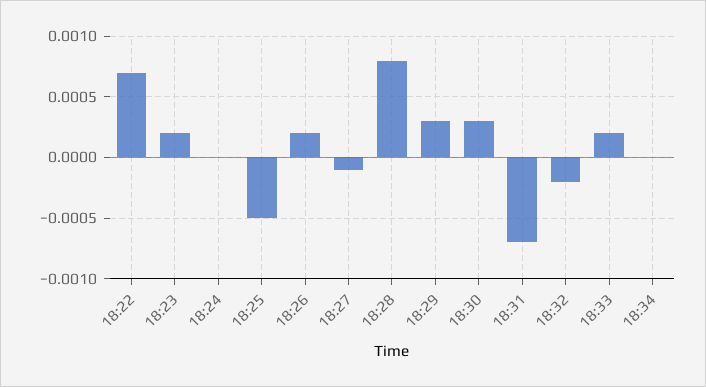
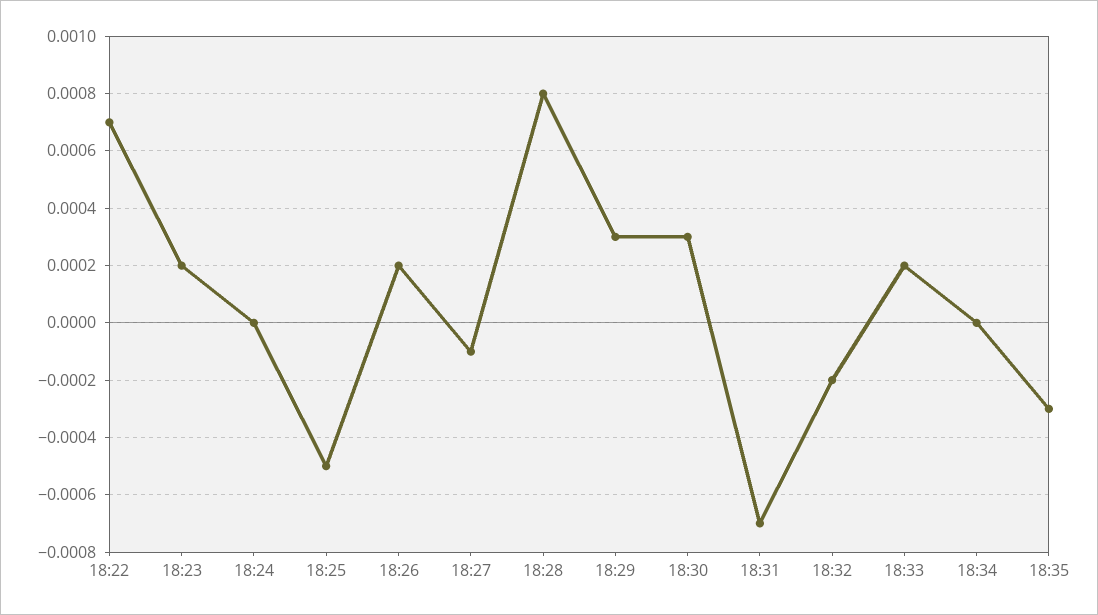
18:35: none -> -0.0003

